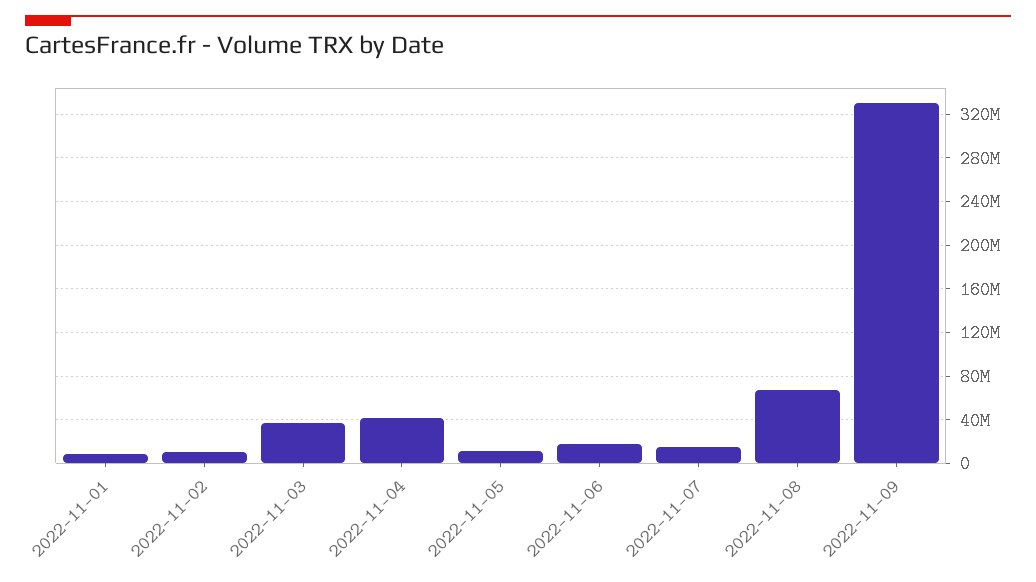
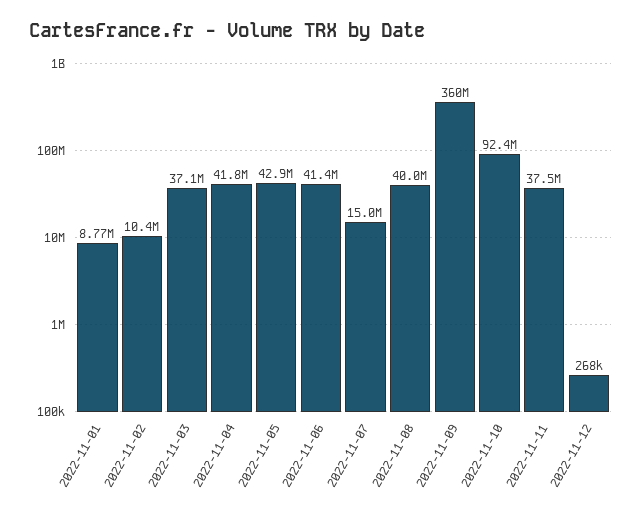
2022-11-05: 10000000 -> 42900000
2022-11-06: 20000000 -> 41400000
2022-11-08: 70000000 -> 40000000
2022-11-09: 330000000 -> 360000000
2022-11-10: none -> 92400000
2022-11-11: none -> 37500000
2022-11-12: none -> 268000

